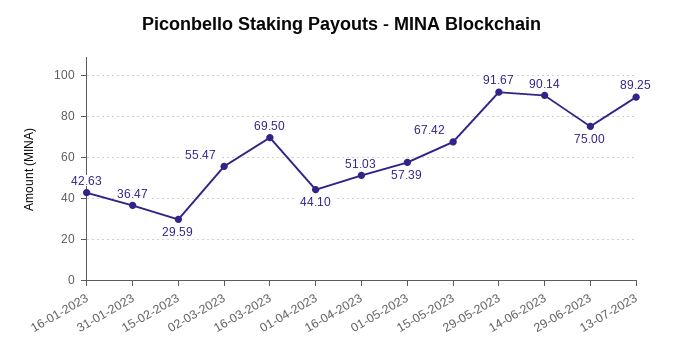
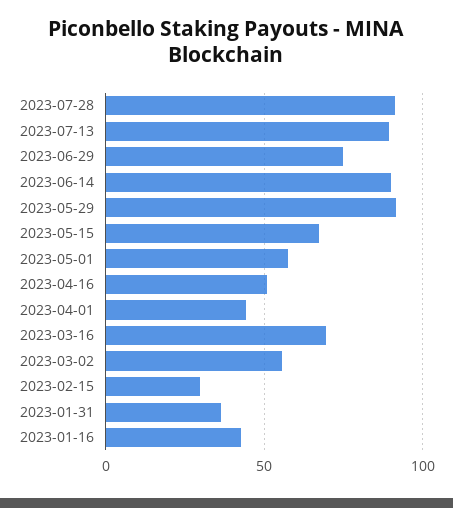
2023-07-28: none -> 90

